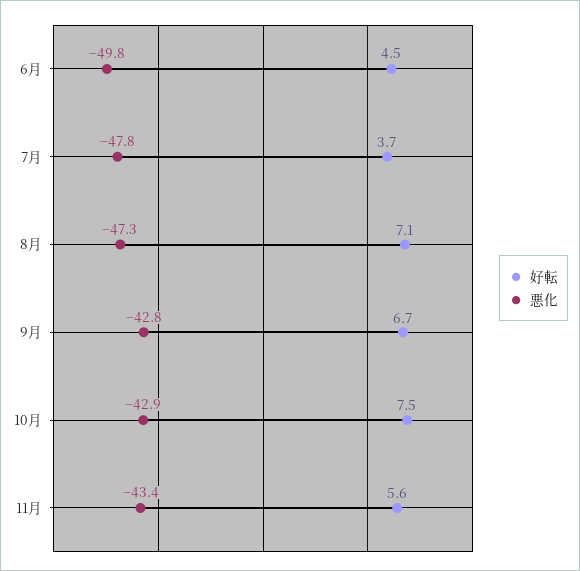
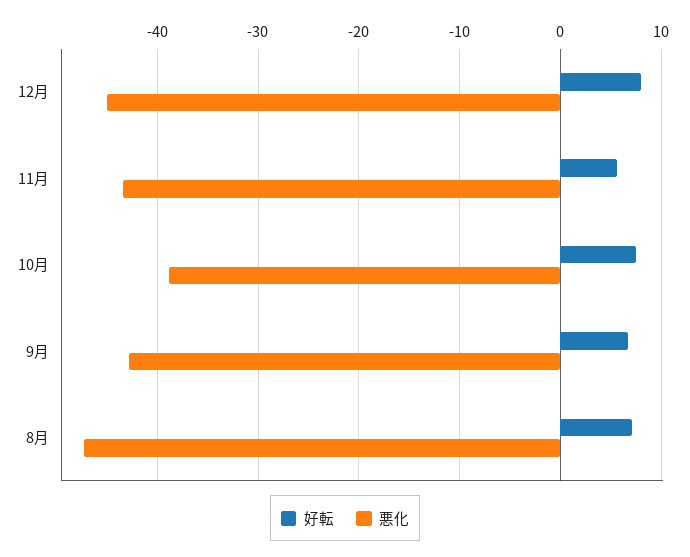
好転, 6月: 4.5 -> none
悪化, 6月: -49.8 -> none
好転, 7月: 3.7 -> none
悪化, 7月: -47.8 -> none
悪化, 10月: -42.9 -> -39
好転, 12月: none -> 8
悪化, 12月: none -> -45

